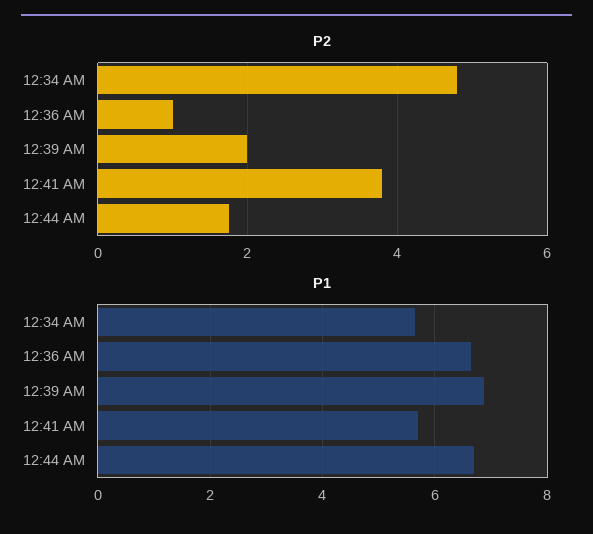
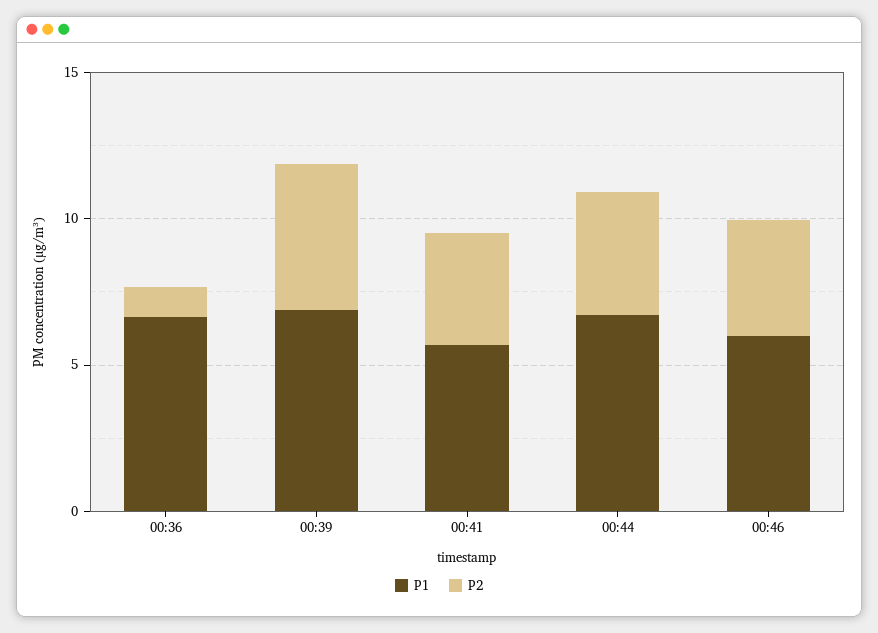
P2, 12:34 AM: 4.8 -> none
P2, 12:39 AM: 2 -> 5
P2, 12:44 AM: 1.8 -> 4
P1, 12:34 AM: 5.6 -> none
P1, 00:46: none -> 6
P2, 00:46: none -> 4

